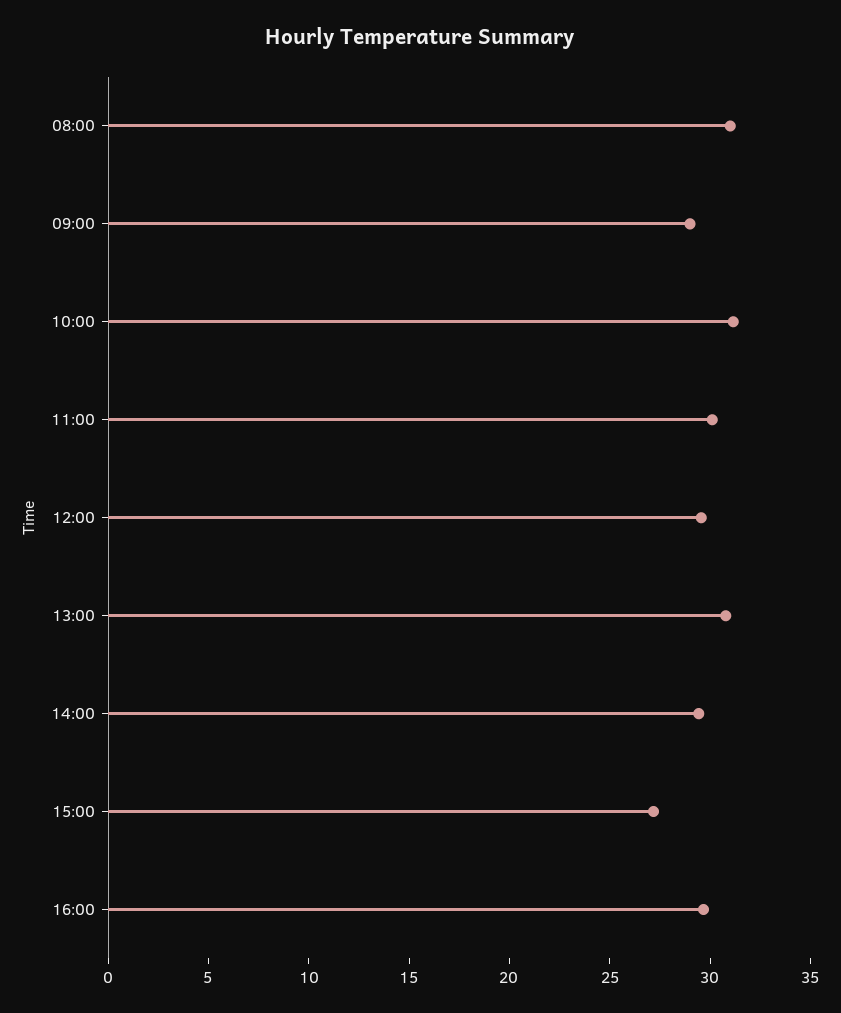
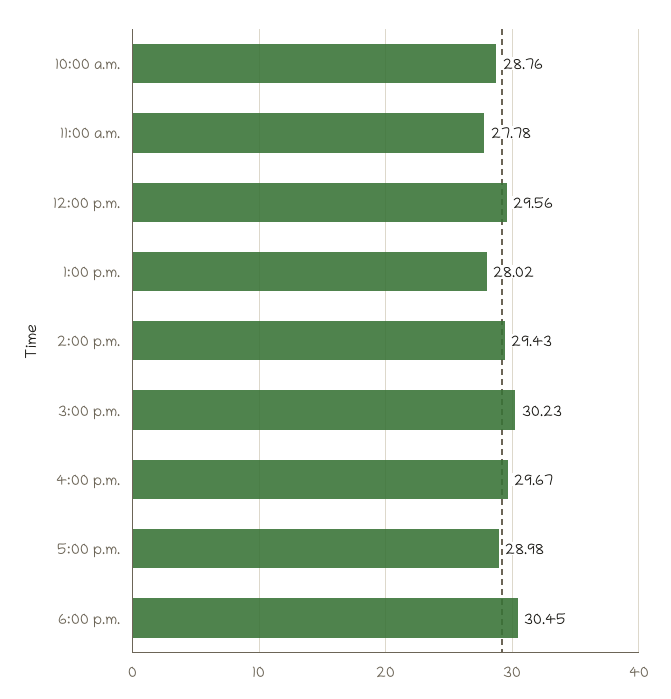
08:00: 31 -> none
09:00: 29 -> none
10:00: 31 -> 28.76
11:00: 30 -> 27.78
13:00: 31 -> 28.02
15:00: 27 -> 30.23
5:00 p.m.: none -> 28.98
6:00 p.m.: none -> 30.45

